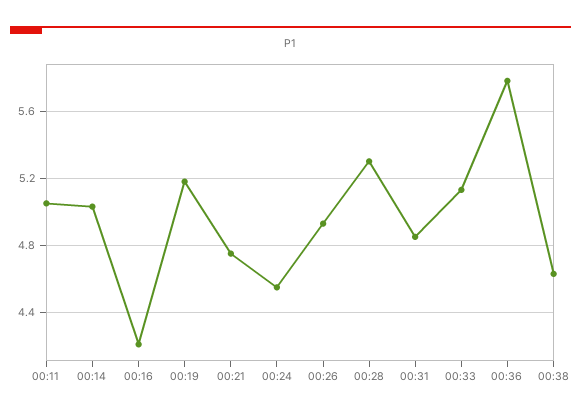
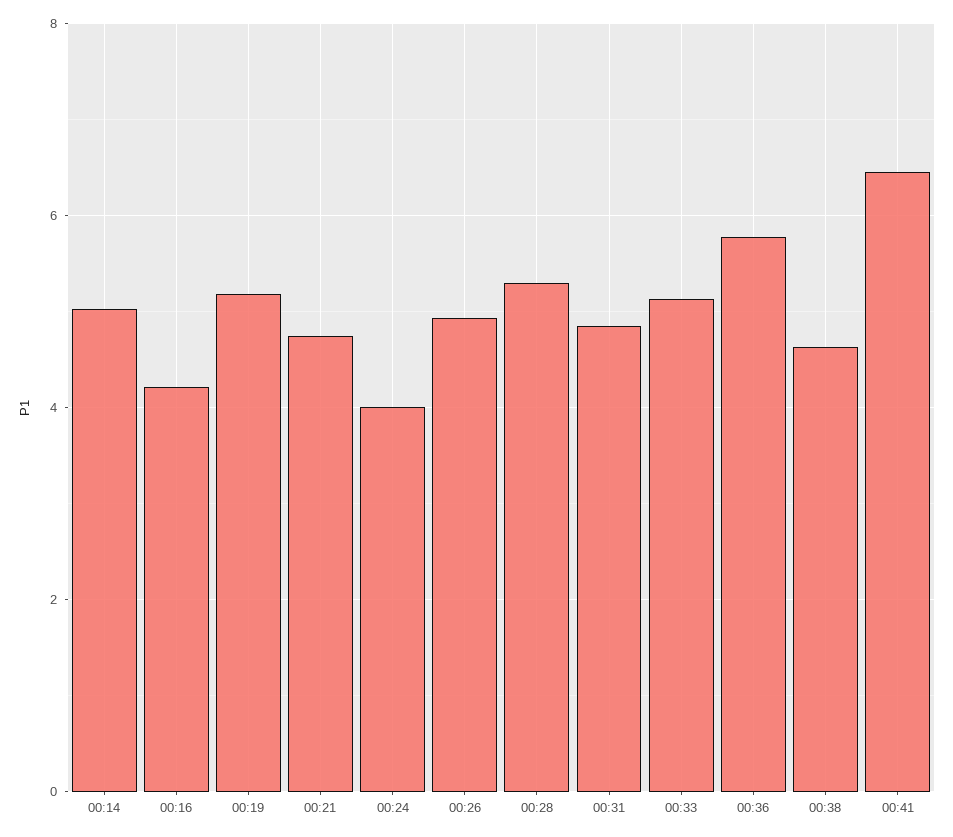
00:11: 5.05 -> none
00:24: 4.55 -> 4
00:41: none -> 6.4

